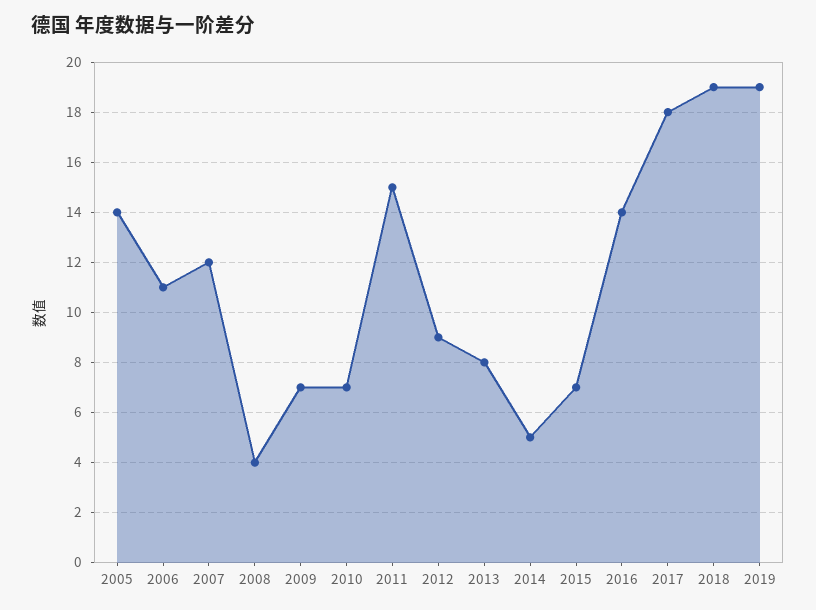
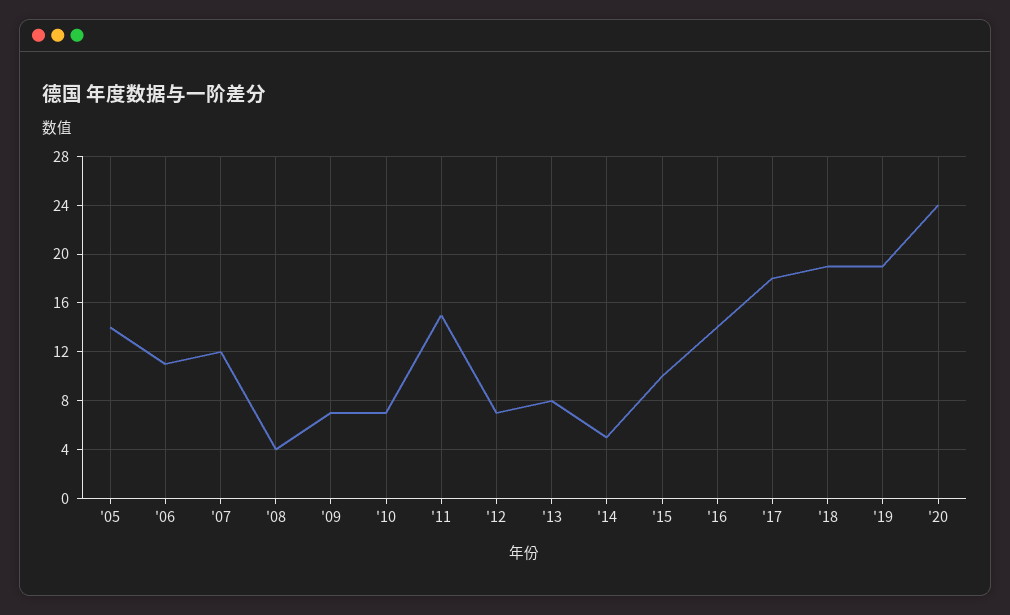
2012: 9 -> 7
2015: 7 -> 10
'20: none -> 24

